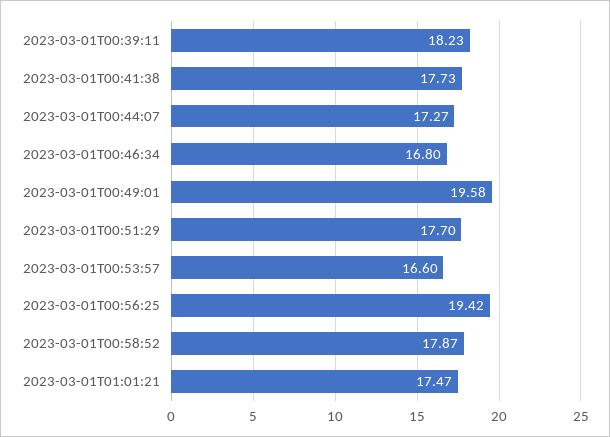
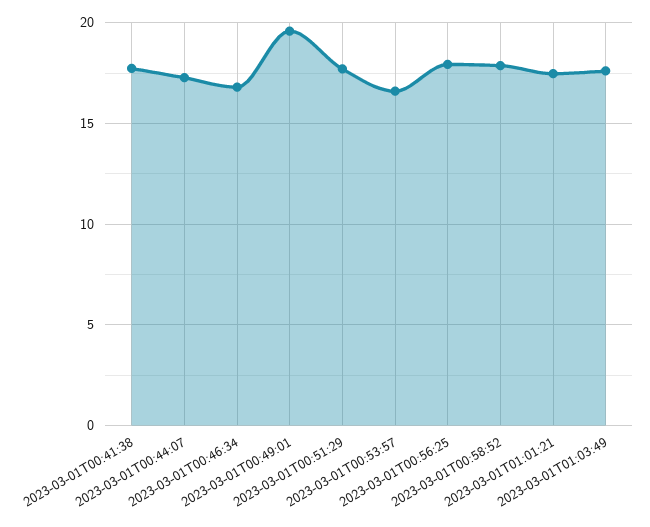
2023-03-01T00:39:11: 18.23 -> none
2023-03-01T00:56:25: 19.42 -> 18
2023-03-01T01:03:49: none -> 17.5

